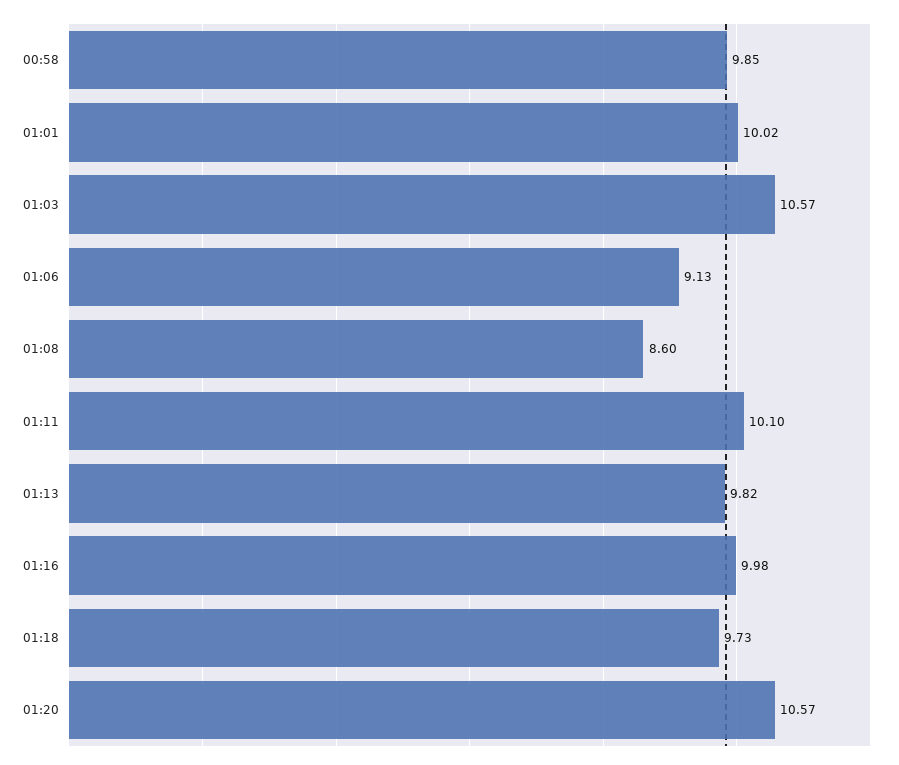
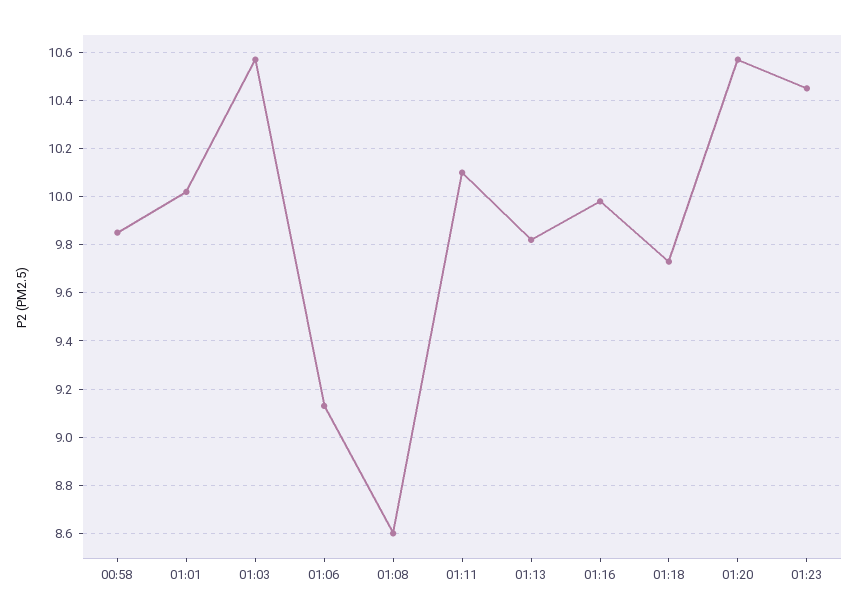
01:23: none -> 10.45

